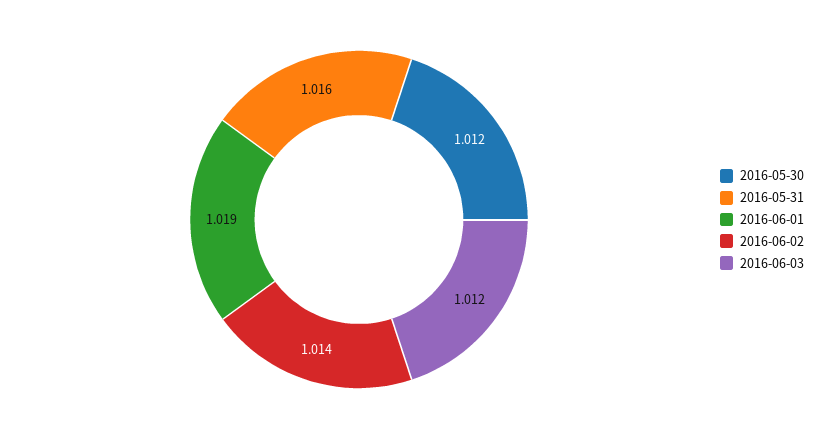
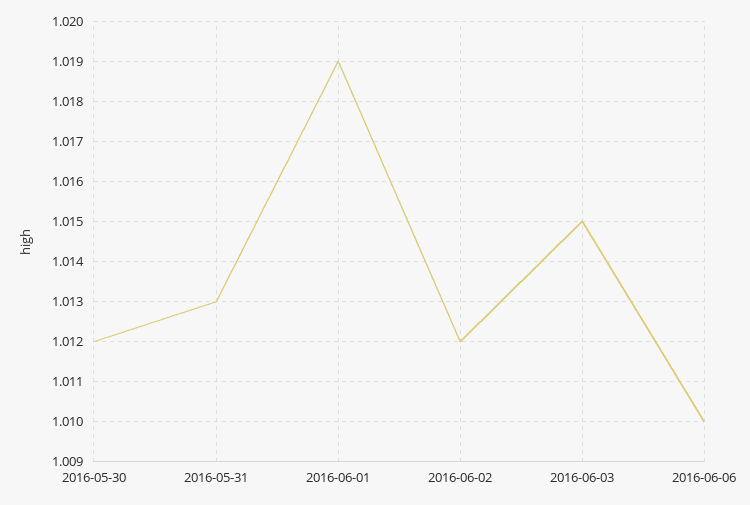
2016-05-31: 1.016 -> 1.013
2016-06-02: 1.014 -> 1.012
2016-06-03: 1.012 -> 1.015
2016-06-06: none -> 1.01

